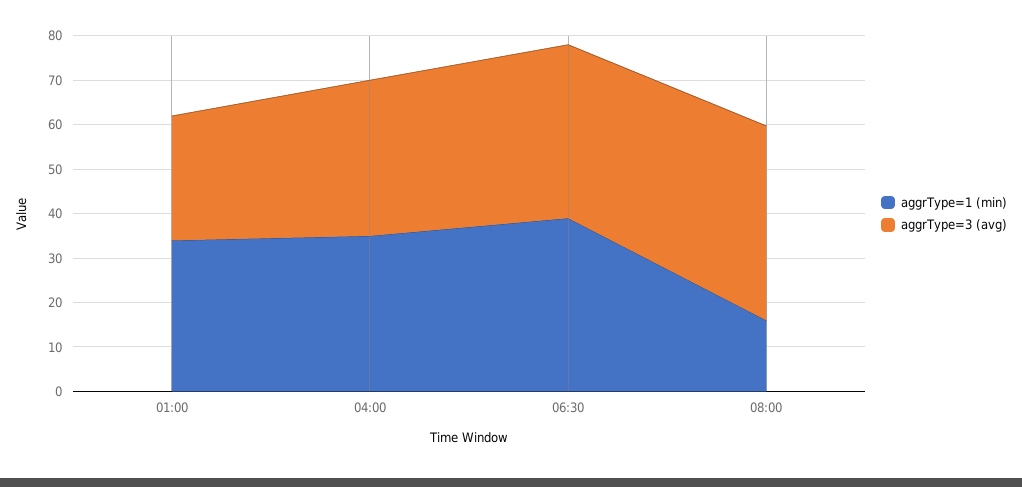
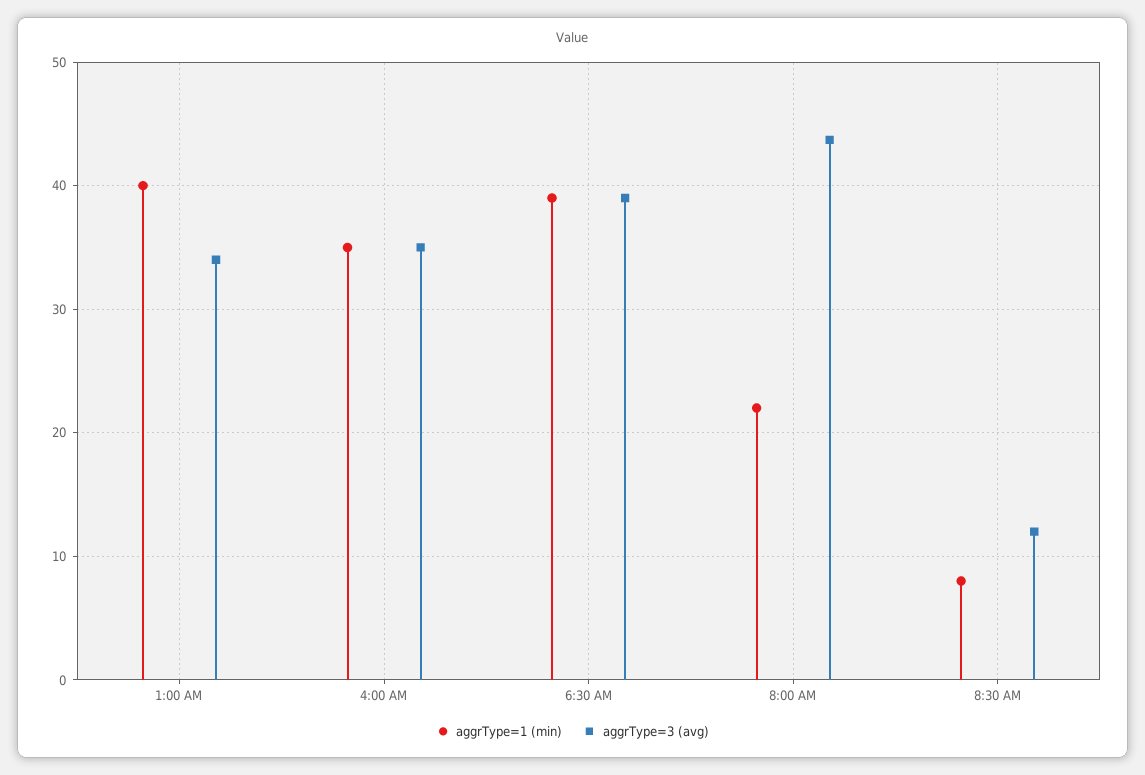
aggrType=1 (min), 01:00: 34 -> 40
aggrType=3 (avg), 01:00: 28 -> 34
aggrType=1 (min), 08:00: 16 -> 22
aggrType=1 (min), 8:30 AM: none -> 8
aggrType=3 (avg), 8:30 AM: none -> 12

